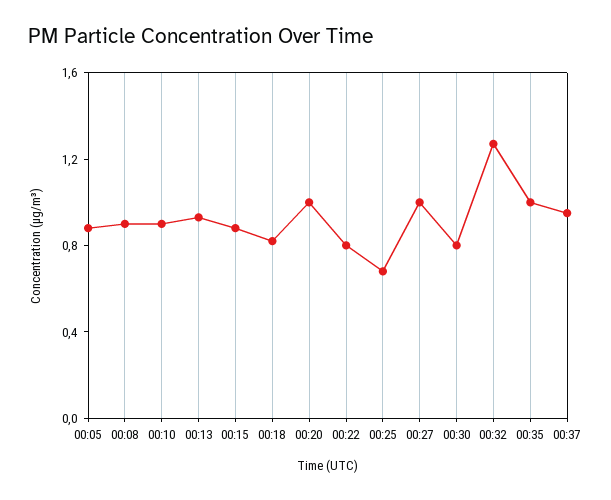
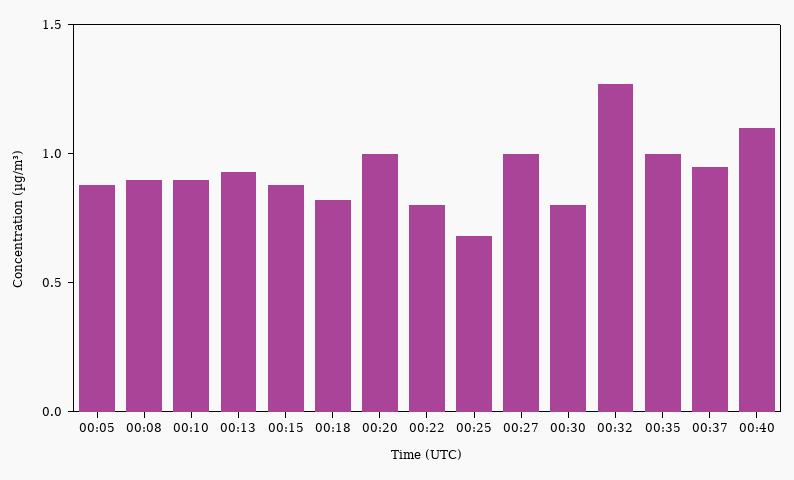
00:40: none -> 1.1

